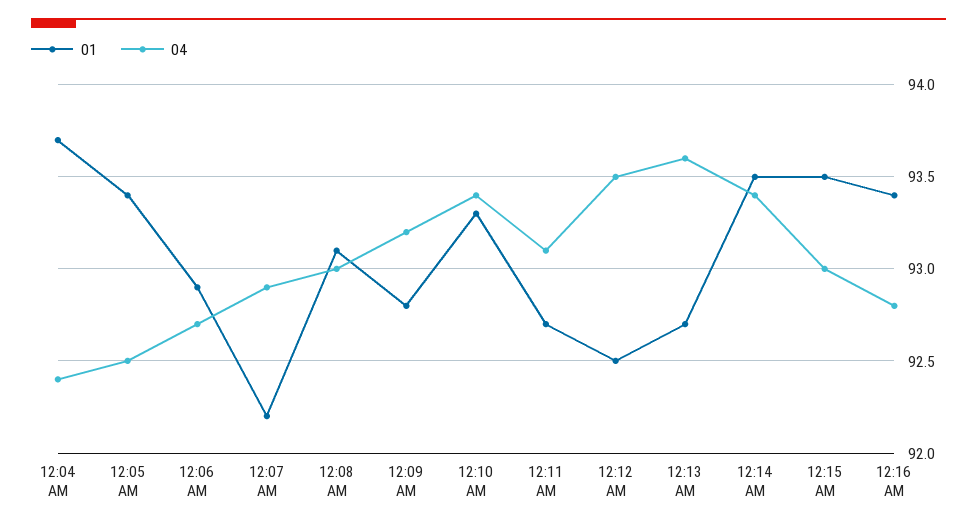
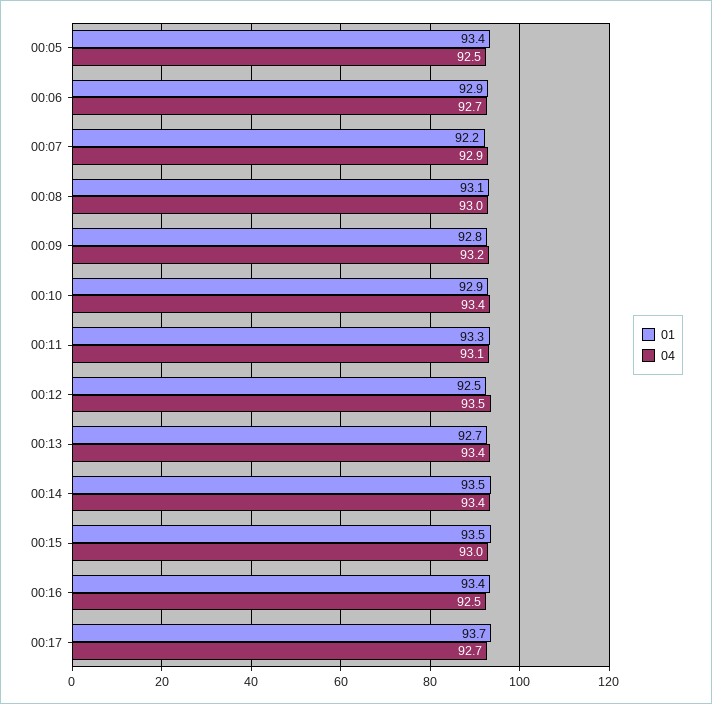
01, 12:04 AM: 93.7 -> none
04, 12:04 AM: 92.4 -> none
01, 12:10 AM: 93.3 -> 92.9
01, 12:11 AM: 92.7 -> 93.3
04, 12:13 AM: 93.6 -> 93.4
04, 12:16 AM: 92.8 -> 92.5
01, 00:17: none -> 93.7
04, 00:17: none -> 92.7

